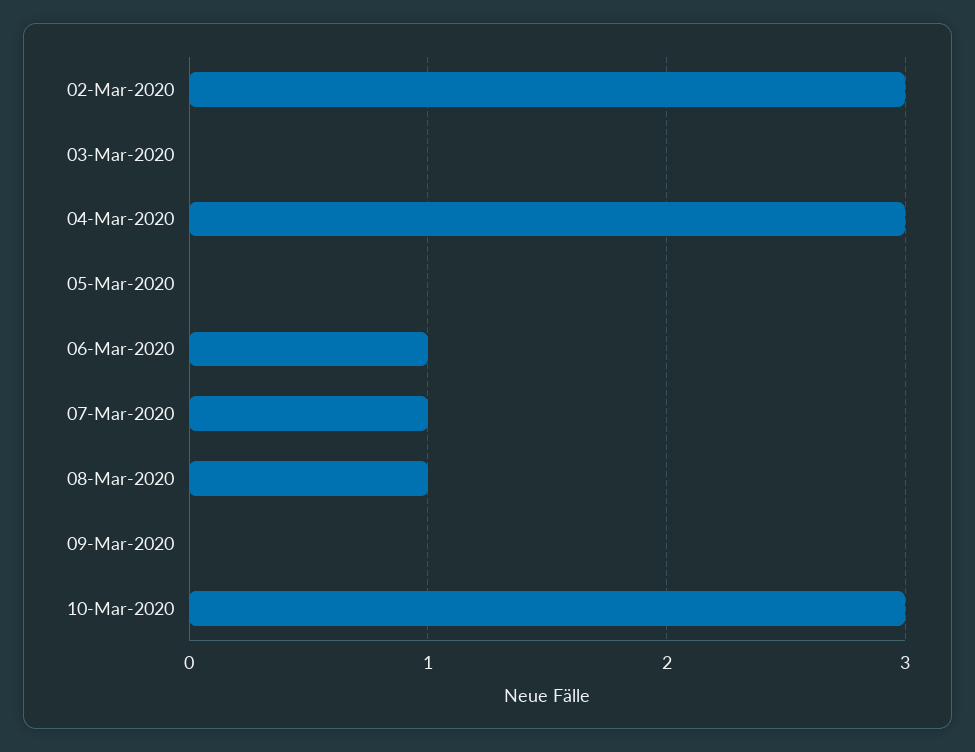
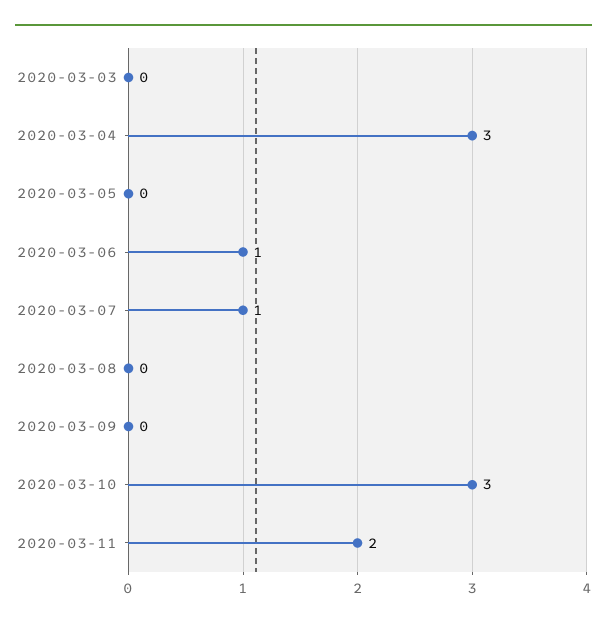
02-Mar-2020: 3 -> none
08-Mar-2020: 1 -> 0
2020-03-11: none -> 2

